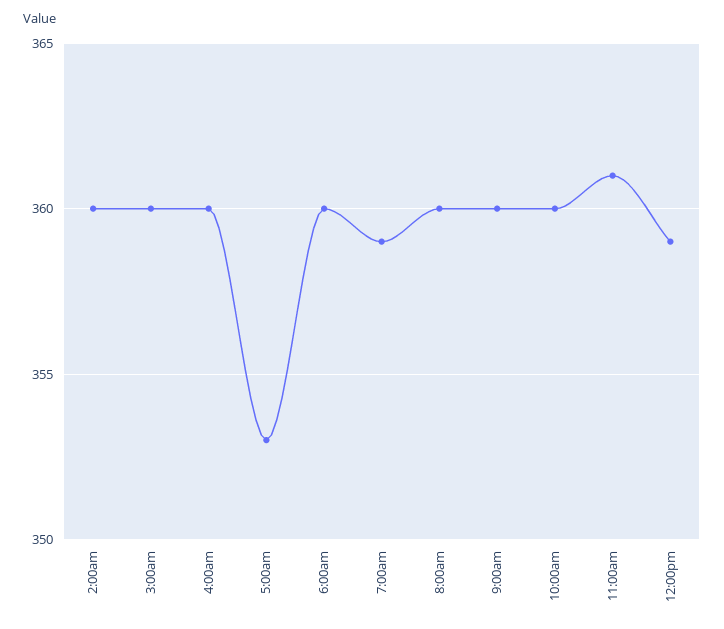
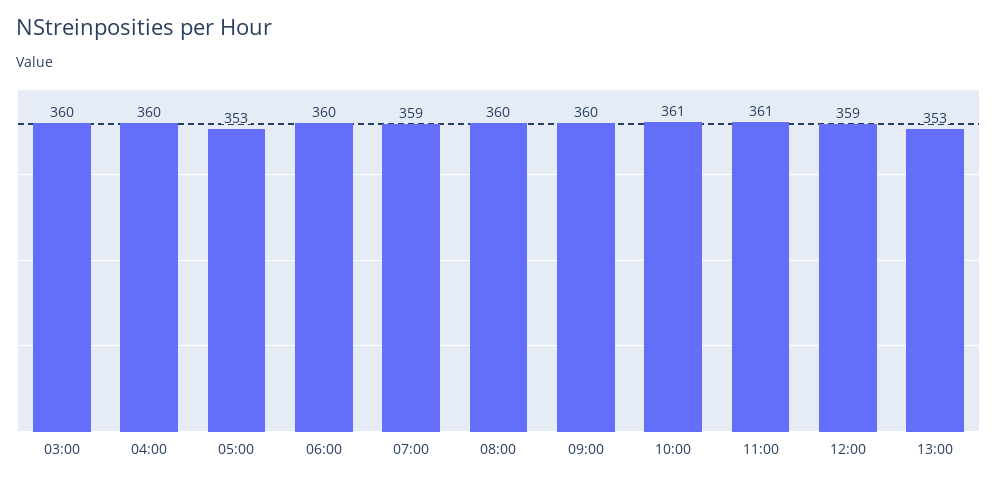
2:00am: 360 -> none
10:00am: 360 -> 361
13:00: none -> 353

